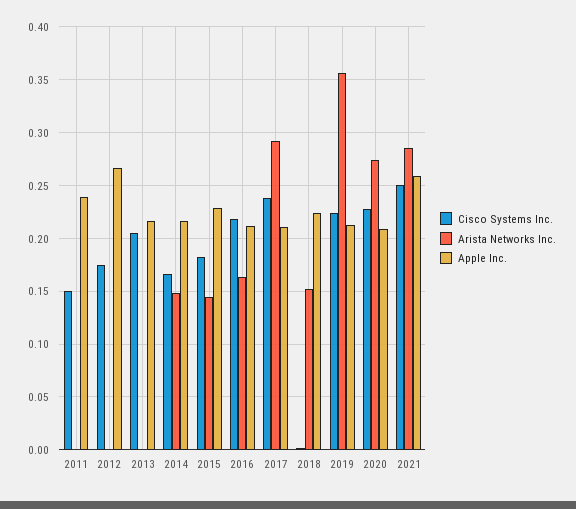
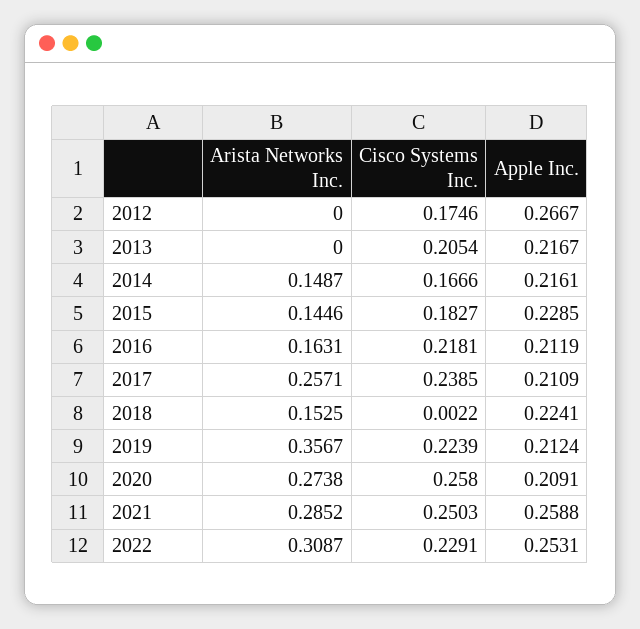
Cisco Systems Inc., 2011: 0.15 -> none
Arista Networks Inc., 2011: 0 -> none
Apple Inc., 2011: 0.24 -> none
Arista Networks Inc., 2017: 0.29 -> 0.2571
Cisco Systems Inc., 2020: 0.23 -> 0.258
Arista Networks Inc., 2022: none -> 0.3087
Cisco Systems Inc., 2022: none -> 0.2291
Apple Inc., 2022: none -> 0.2531

